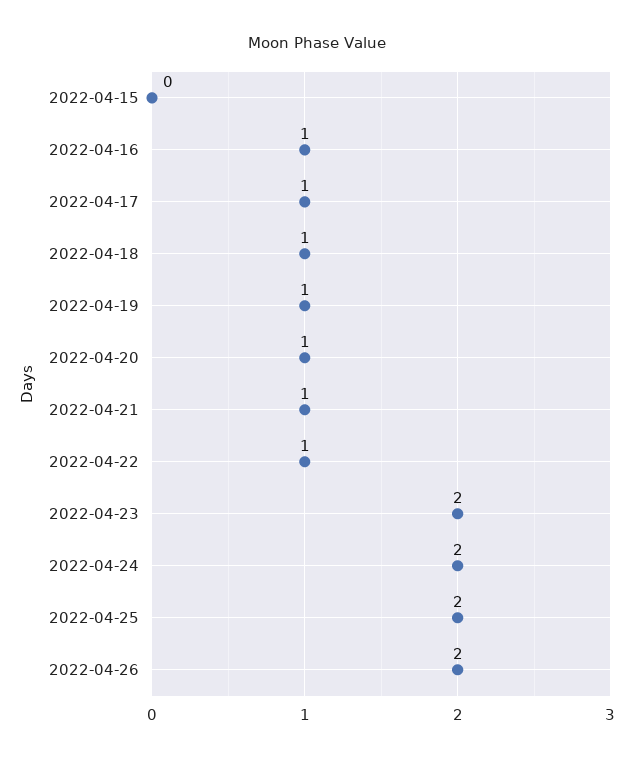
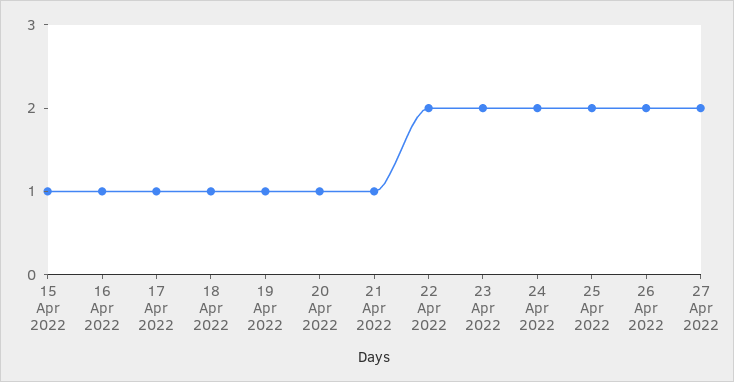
2022-04-15: 0 -> 1
2022-04-22: 1 -> 2
27 Apr 2022: none -> 2

